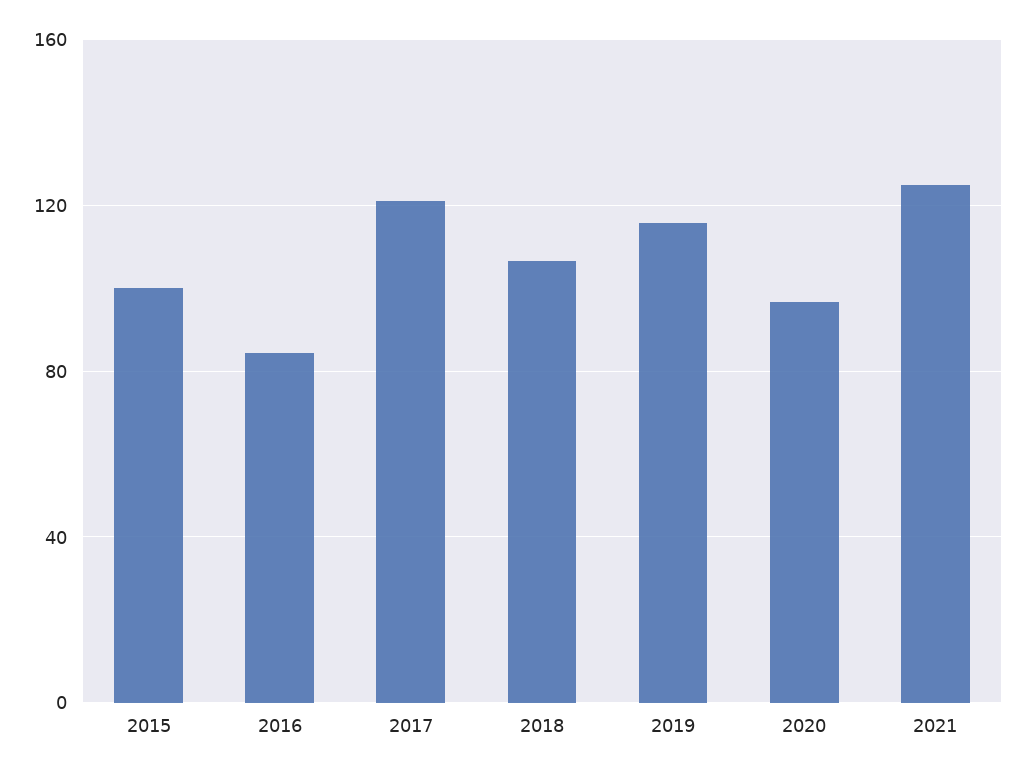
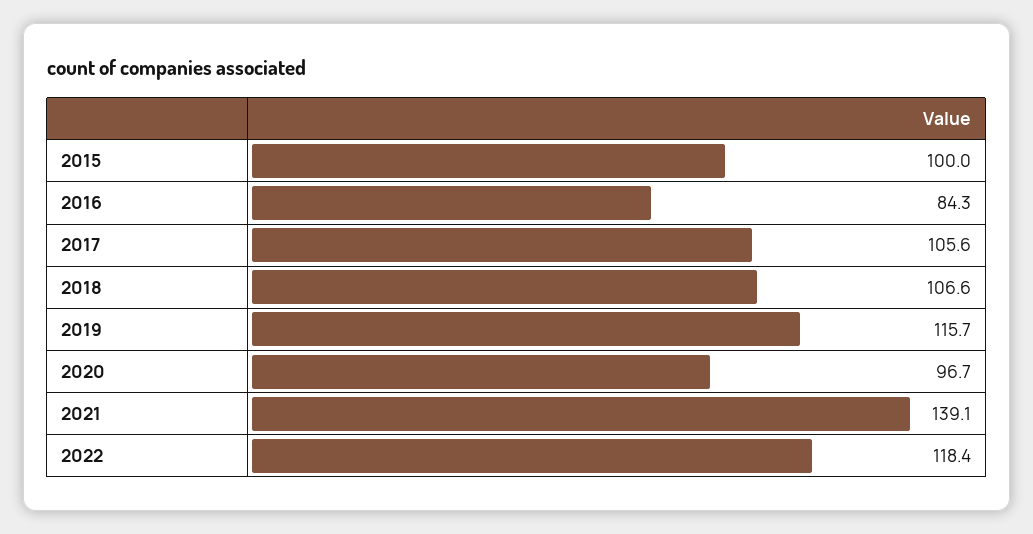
2017: 120 -> 105.6
2021: 125 -> 139.1
2022: none -> 118.4

